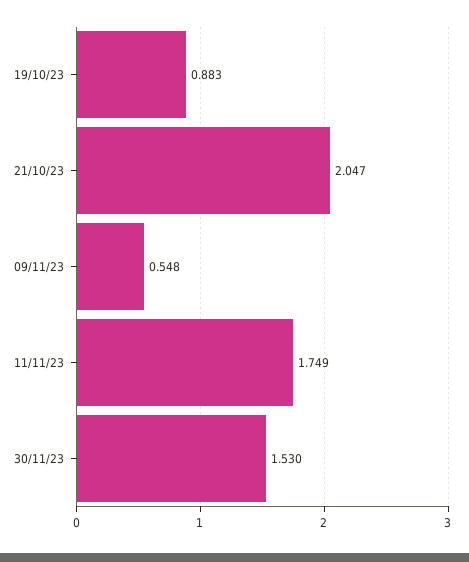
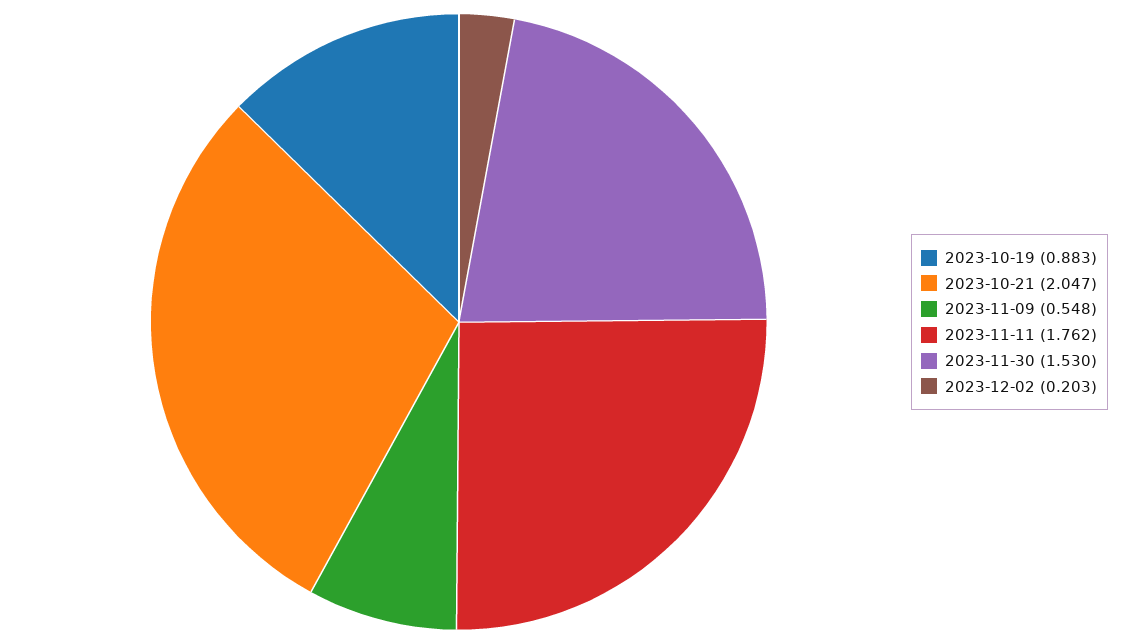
11/11/23: 1.749 -> 1.762
2023-12-02: none -> 0.203

